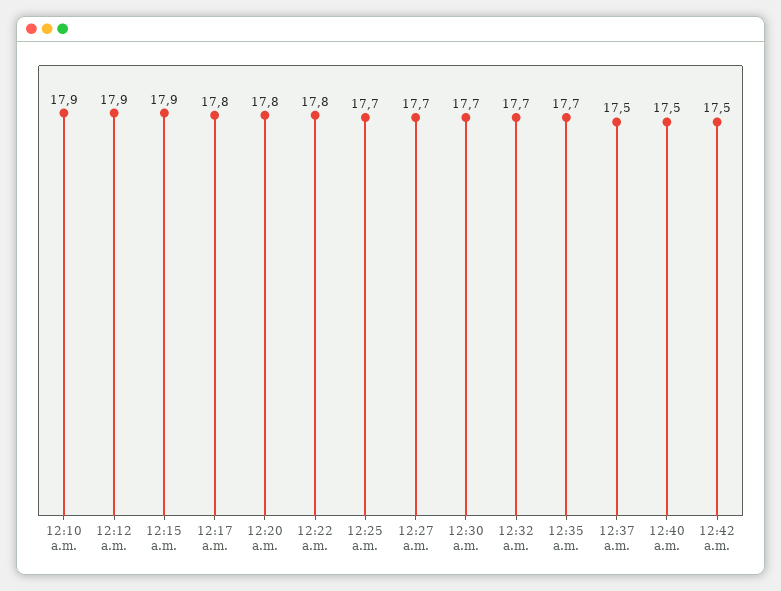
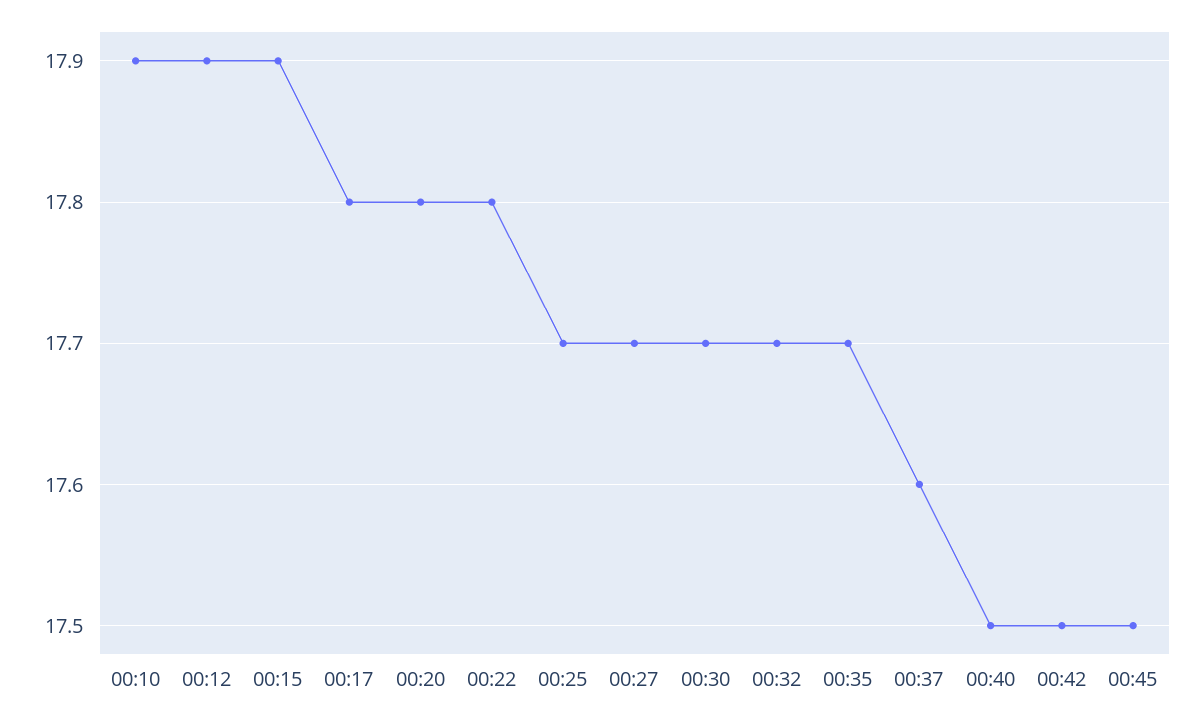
12:37 a.m.: 17.5 -> 17.6
00:45: none -> 17.5

